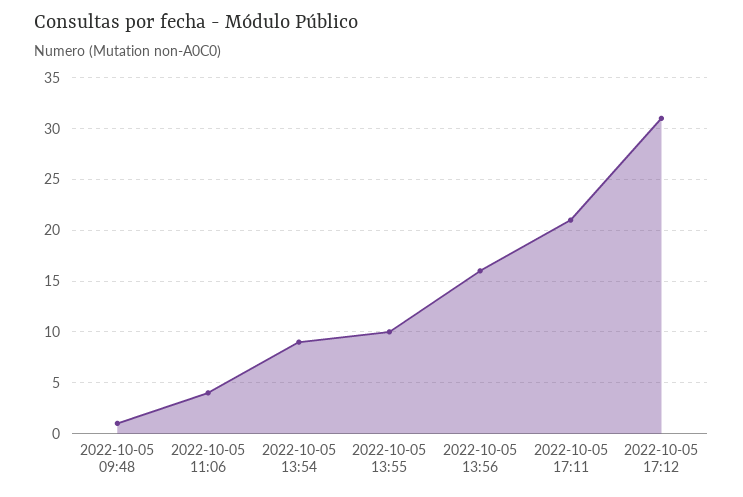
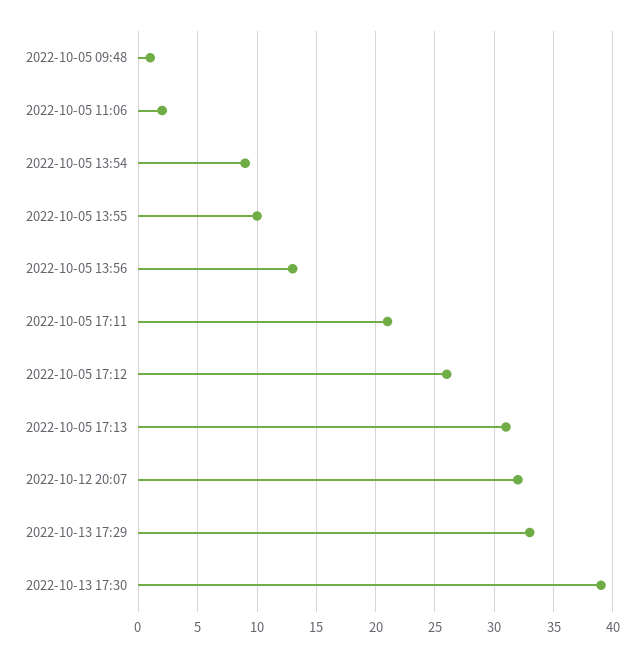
2022-10-05 11:06: 4 -> 2
2022-10-05 13:56: 16 -> 13
2022-10-05 17:12: 31 -> 26
2022-10-05 17:13: none -> 31
2022-10-12 20:07: none -> 32
2022-10-13 17:29: none -> 33
2022-10-13 17:30: none -> 39

